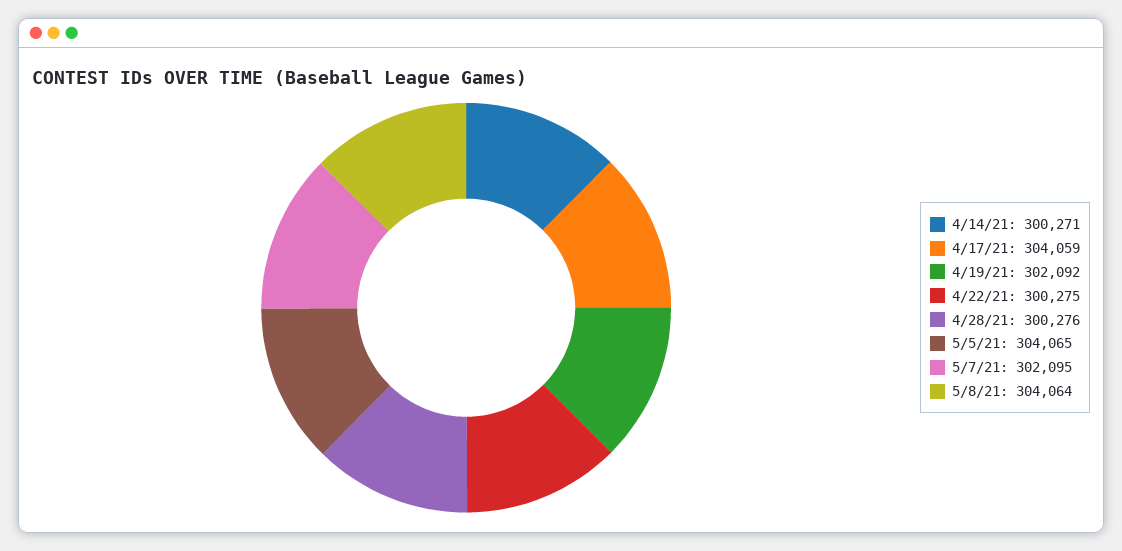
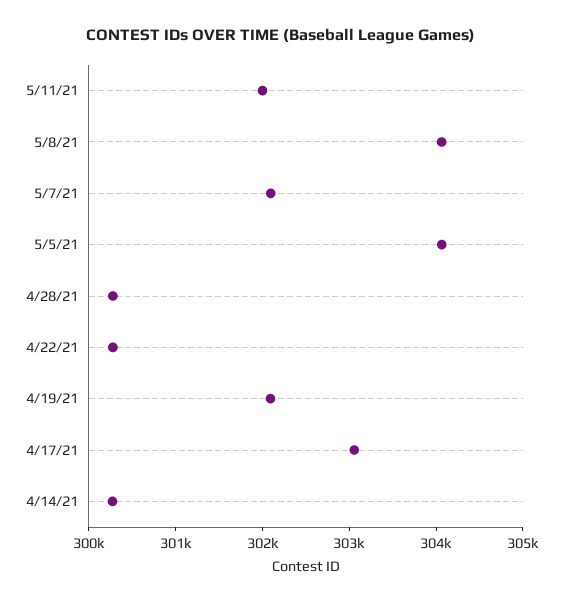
4/17/21: 304059 -> 303000
5/11/21: none -> 302000

